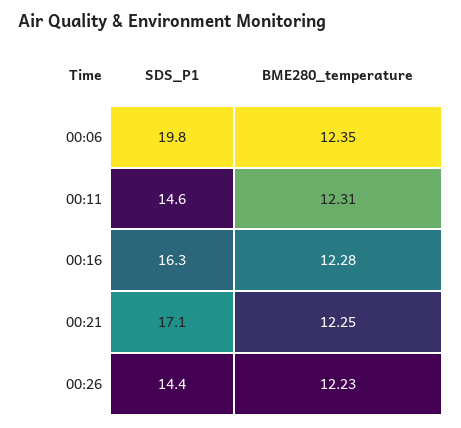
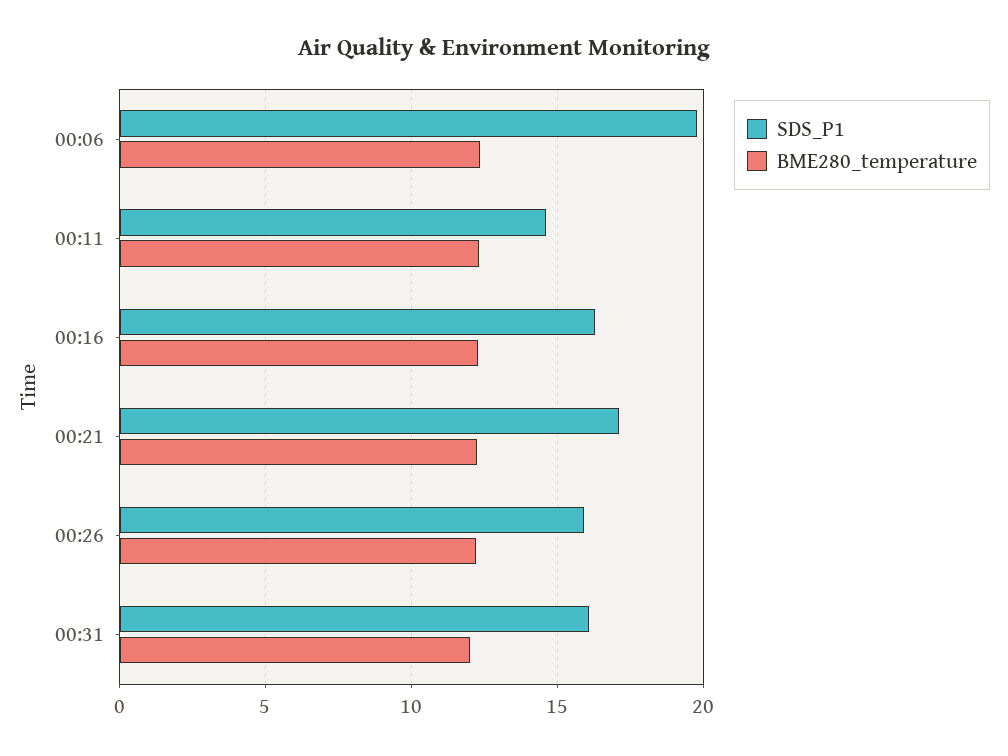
SDS_P1, 00:26: 14.4 -> 16
SDS_P1, 00:31: none -> 16
BME280_temperature, 00:31: none -> 12

